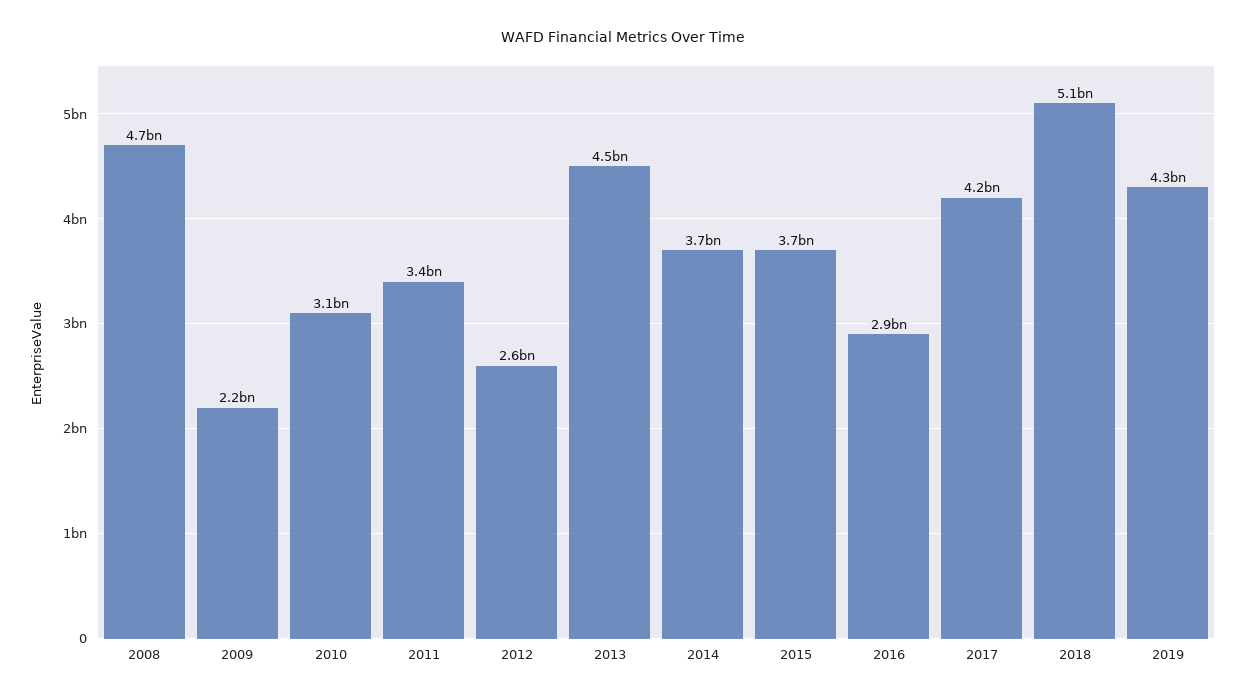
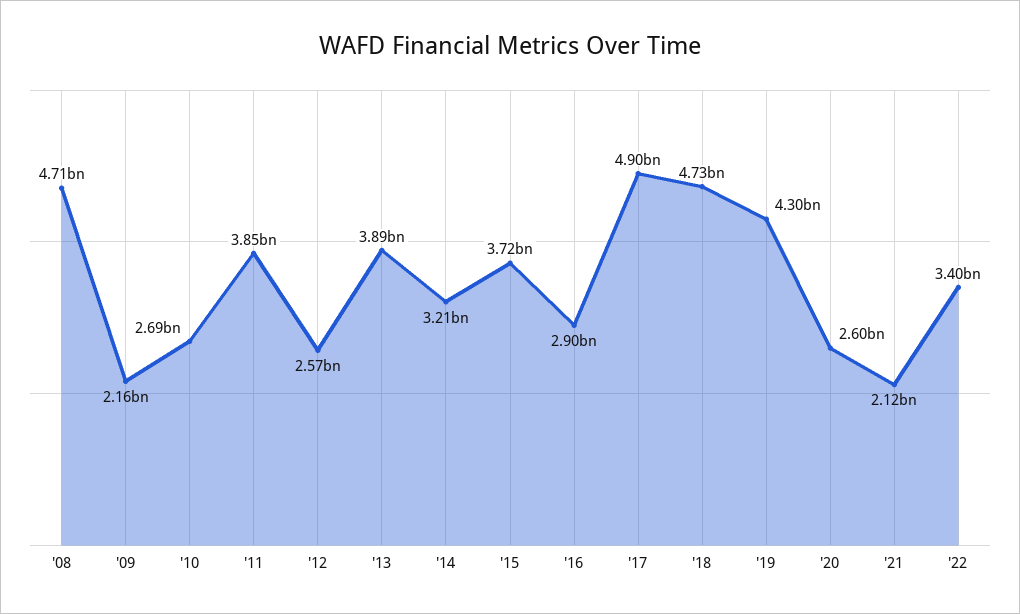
2010: 3100000000 -> 2690000000
2011: 3400000000 -> 3850000000
2013: 4500000000 -> 3890000000
2014: 3700000000 -> 3210000000
2017: 4200000000 -> 4900000000
2018: 5100000000 -> 4730000000
'20: none -> 2600000000
'21: none -> 2120000000
'22: none -> 3400000000

